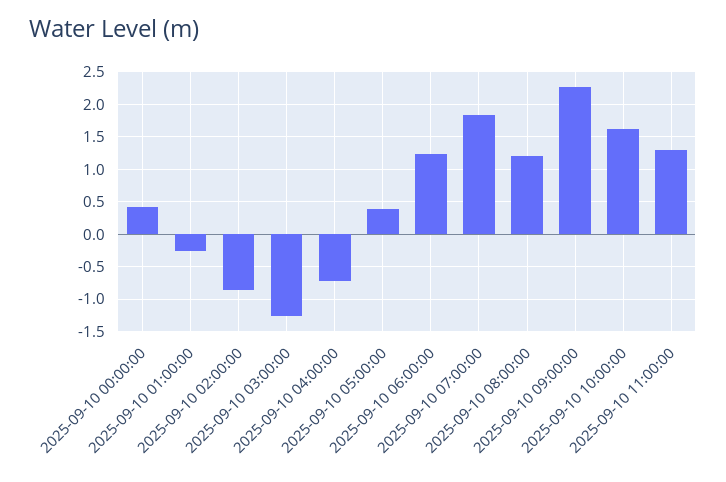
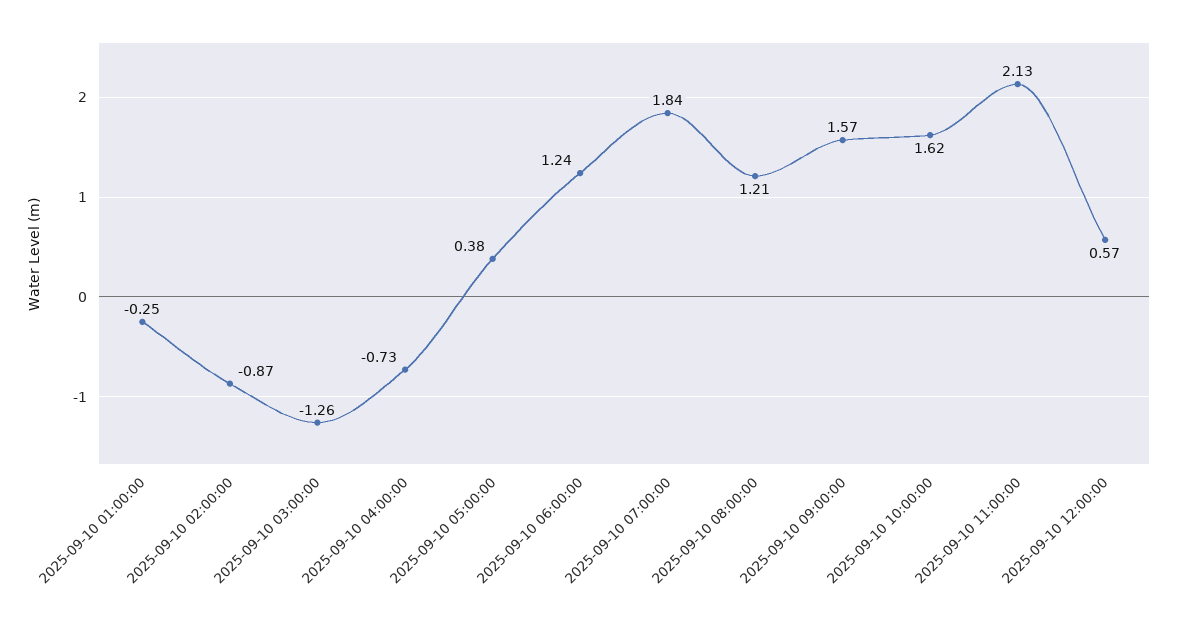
2025-09-10 00:00:00: 0.4 -> none
2025-09-10 09:00:00: 2.3 -> 1.57
2025-09-10 11:00:00: 1.3 -> 2.13
2025-09-10 12:00:00: none -> 0.57

